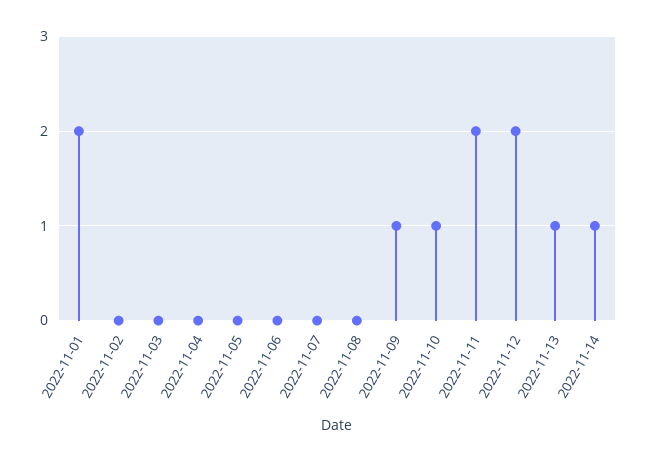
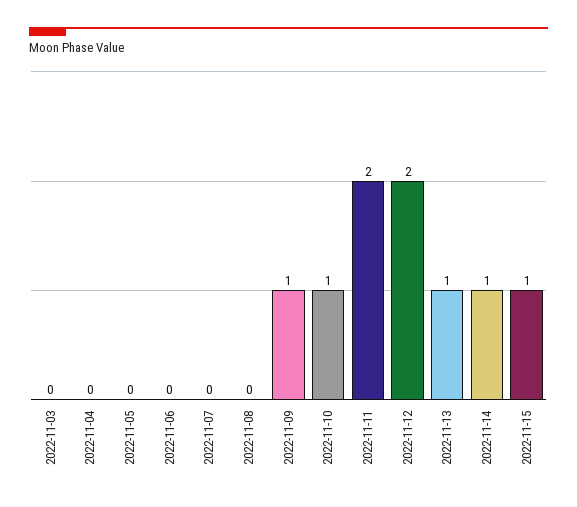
2022-11-01: 2 -> none
2022-11-02: 0 -> none
2022-11-15: none -> 1

